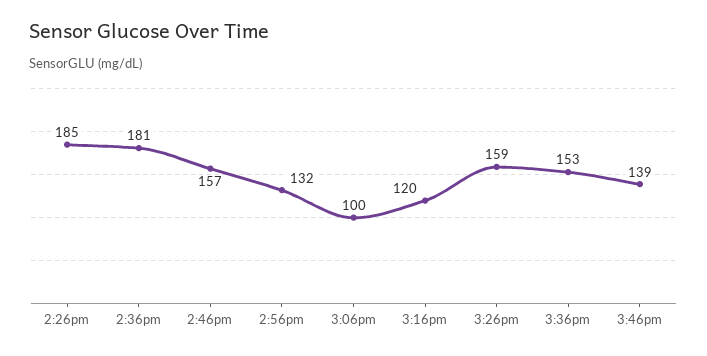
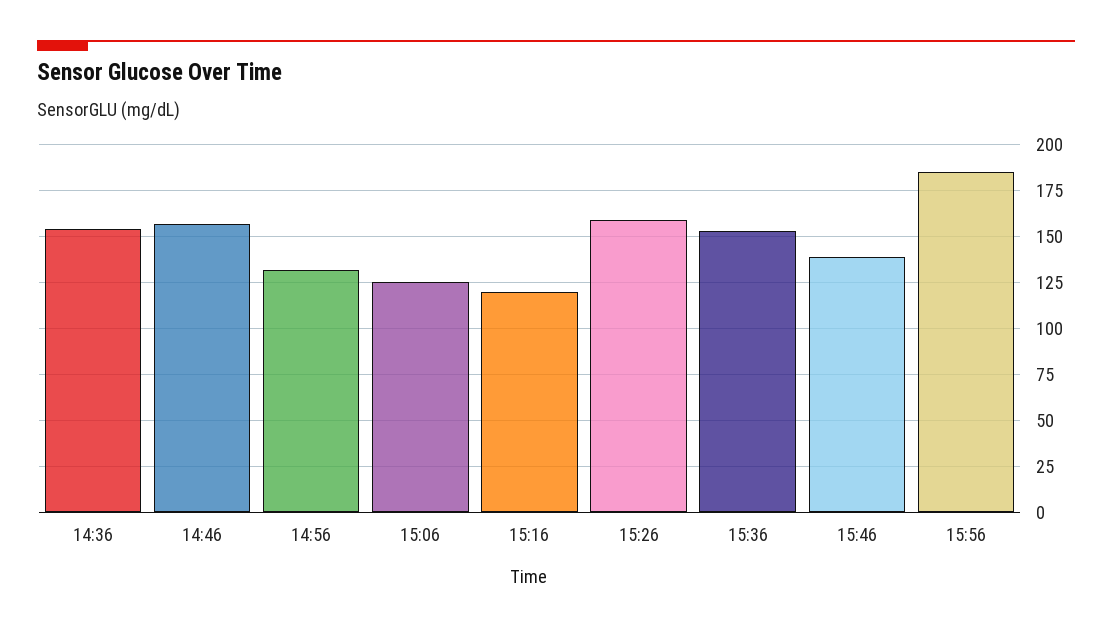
2:26pm: 185 -> none
2:36pm: 181 -> 155
3:06pm: 100 -> 125
15:56: none -> 185

